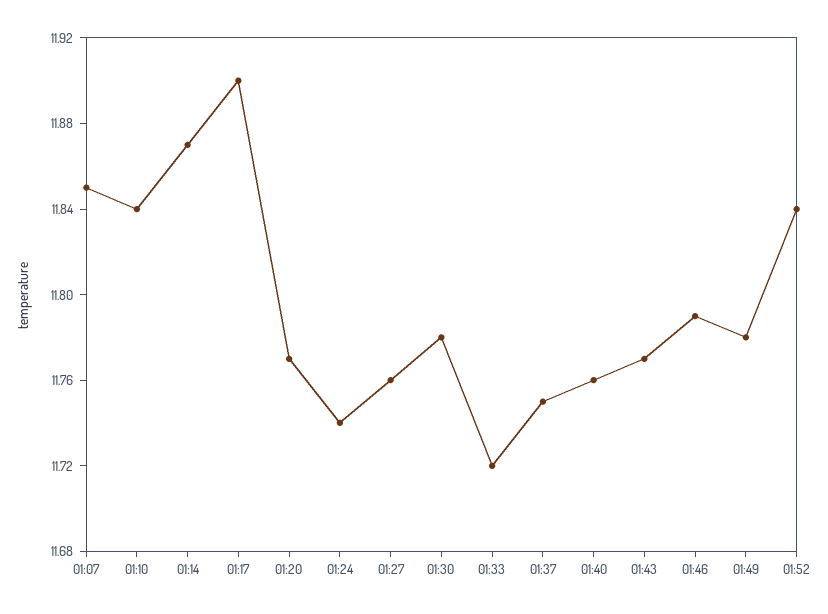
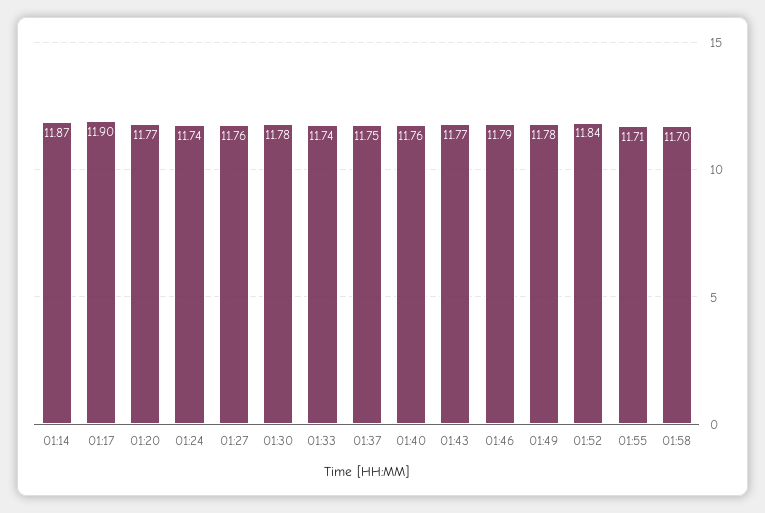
01:07: 11.85 -> none
01:10: 11.84 -> none
01:33: 11.72 -> 11.74
01:55: none -> 11.71
01:58: none -> 11.7

